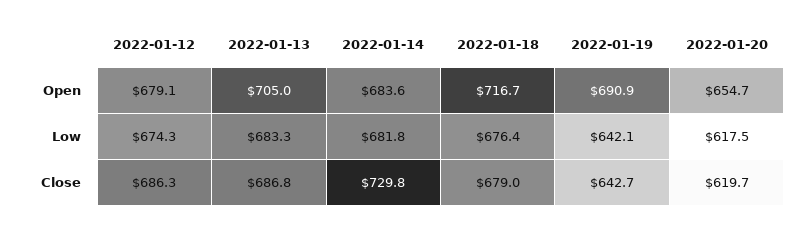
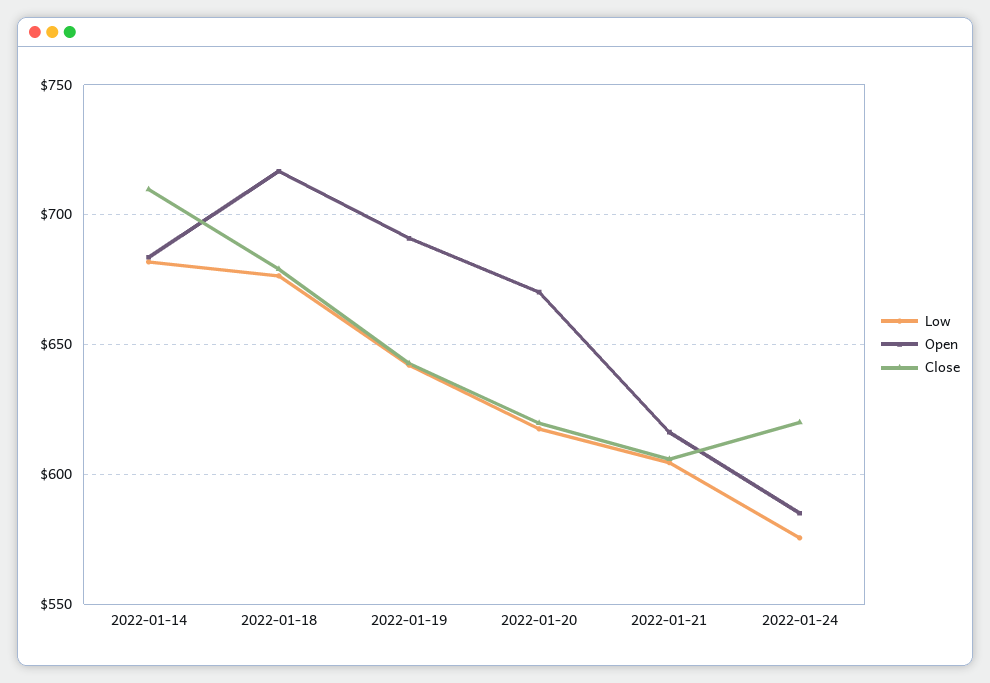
Open, 2022-01-12: 679.1 -> none
Open, 2022-01-13: 705 -> none
Open, 2022-01-20: 654.7 -> 670
Low, 2022-01-12: 674.3 -> none
Low, 2022-01-13: 683.3 -> none
Close, 2022-01-12: 686.3 -> none
Close, 2022-01-13: 686.8 -> none
Close, 2022-01-14: 729.8 -> 710
Low, 2022-01-21: none -> 605
Open, 2022-01-21: none -> 615
Close, 2022-01-21: none -> 605
Low, 2022-01-24: none -> 575
Open, 2022-01-24: none -> 585
Close, 2022-01-24: none -> 620

